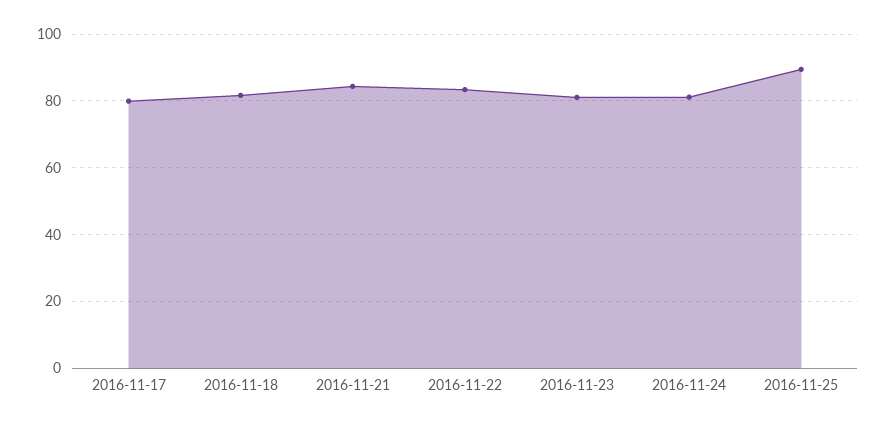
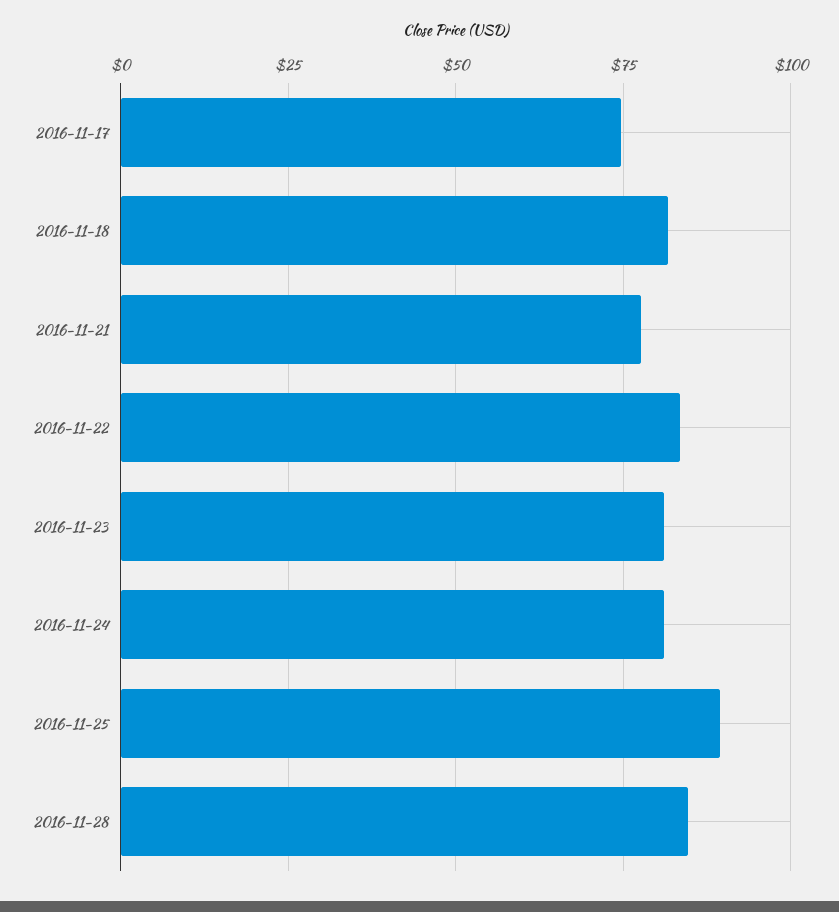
2016-11-17: 80 -> 75
2016-11-21: 84 -> 77.5
2016-11-28: none -> 85

